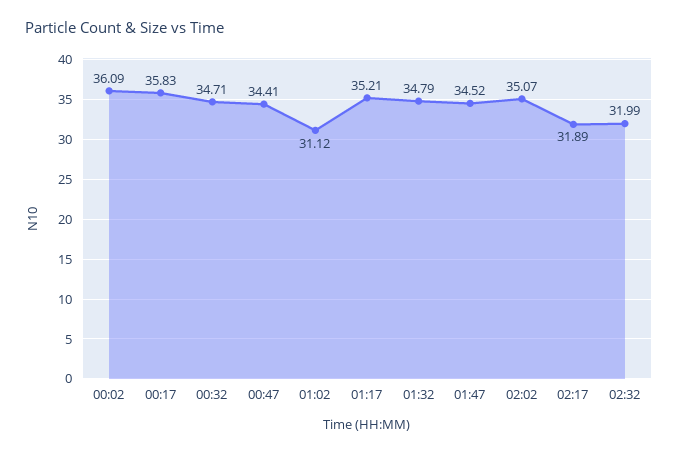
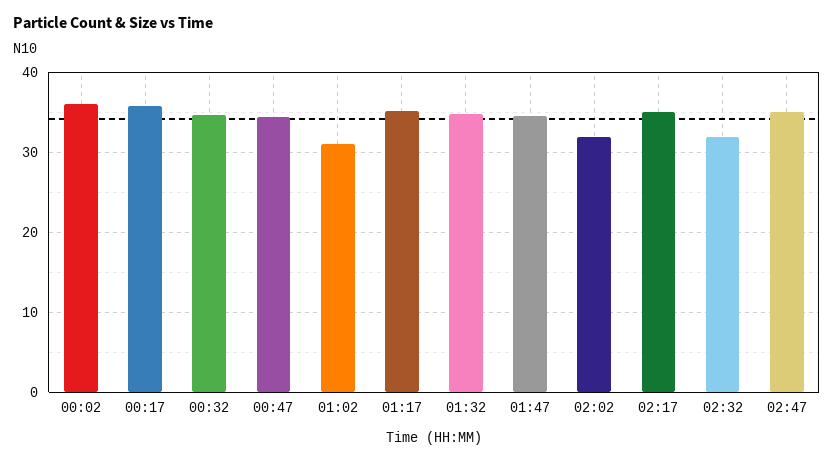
02:02: 35.07 -> 32
02:17: 31.89 -> 35
02:47: none -> 35

